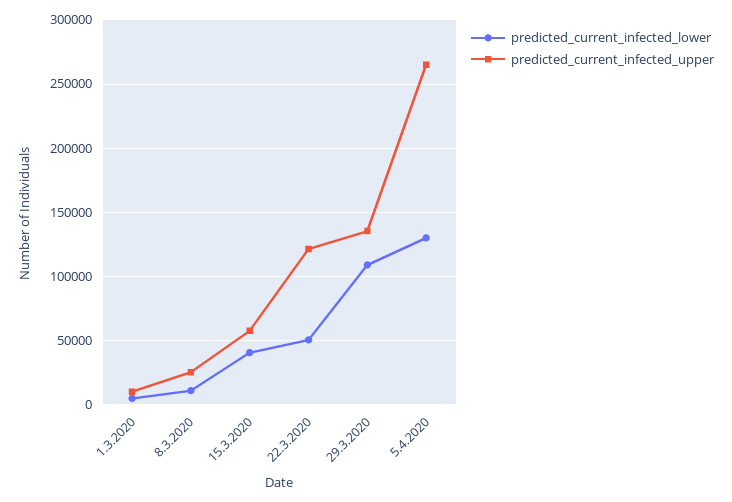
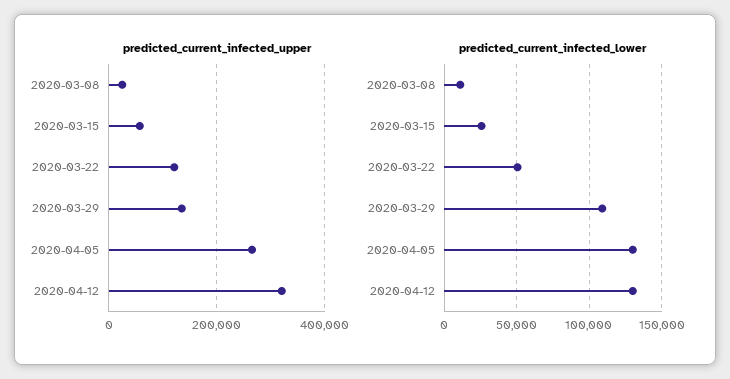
predicted_current_infected_lower, 1.3.2020: 5000 -> none
predicted_current_infected_upper, 1.3.2020: 10000 -> none
predicted_current_infected_lower, 15.3.2020: 40000 -> 25000
predicted_current_infected_upper, 2020-04-12: none -> 320000
predicted_current_infected_lower, 2020-04-12: none -> 130000

